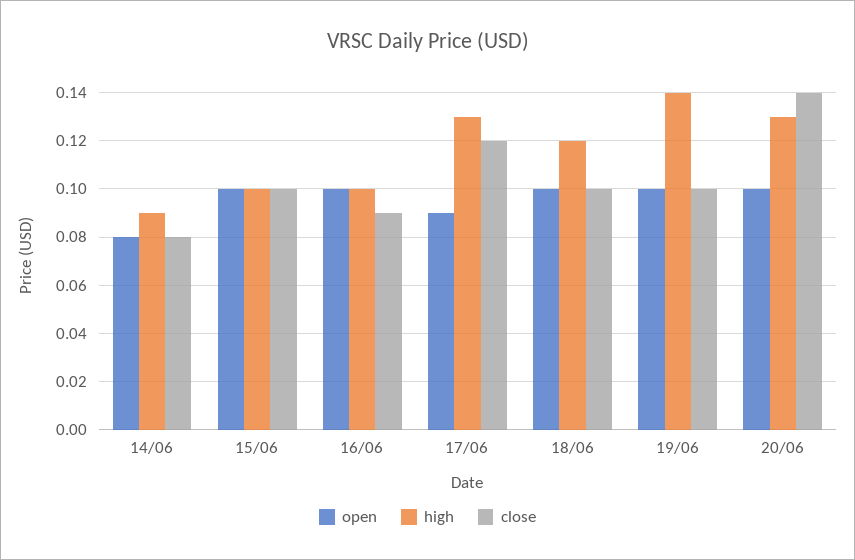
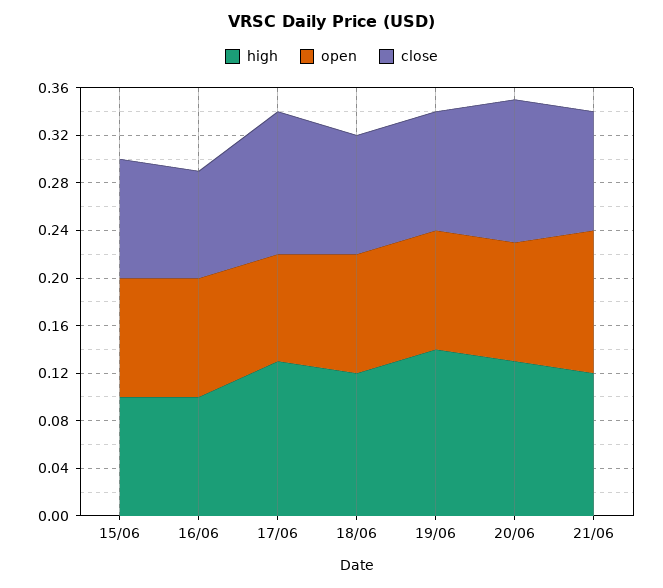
open, 14/06: 0.08 -> none
high, 14/06: 0.09 -> none
close, 14/06: 0.08 -> none
close, 20/06: 0.14 -> 0.12
high, 21/06: none -> 0.12
open, 21/06: none -> 0.12
close, 21/06: none -> 0.1

